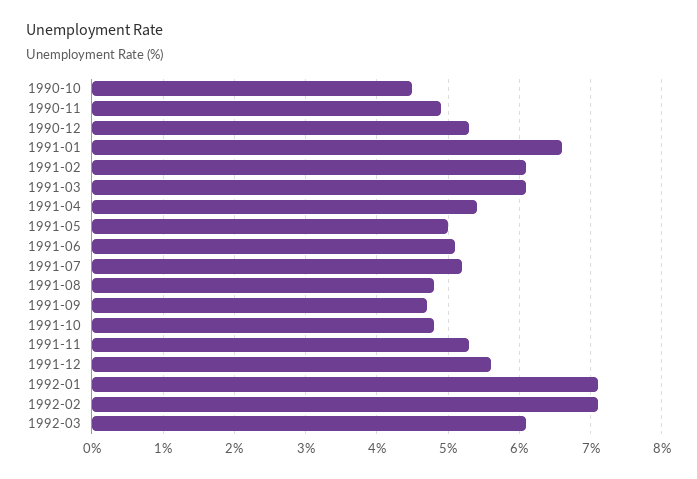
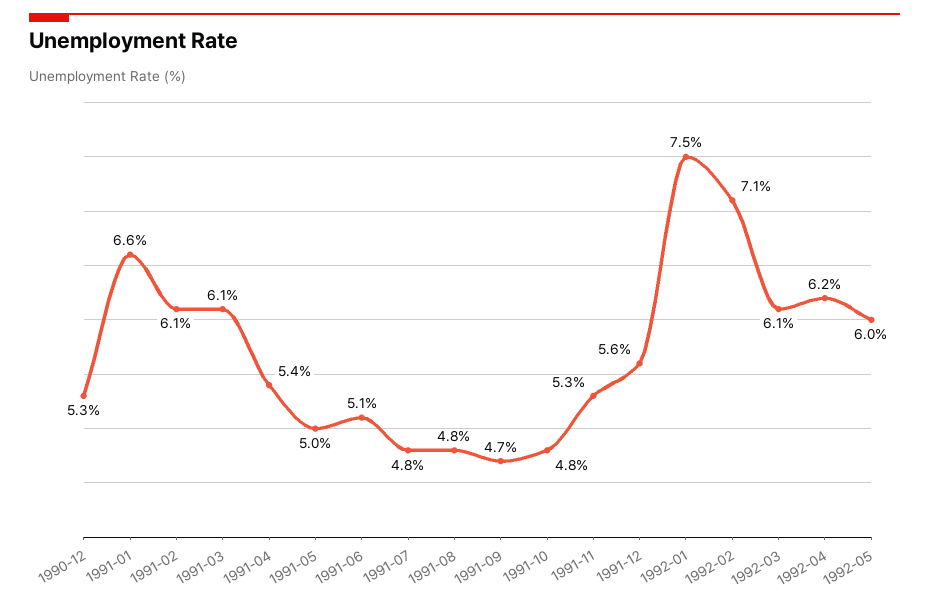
1990-10: 4.5 -> none
1990-11: 4.9 -> none
1991-07: 5.2 -> 4.8
1992-01: 7.1 -> 7.5
1992-04: none -> 6.2
1992-05: none -> 6

